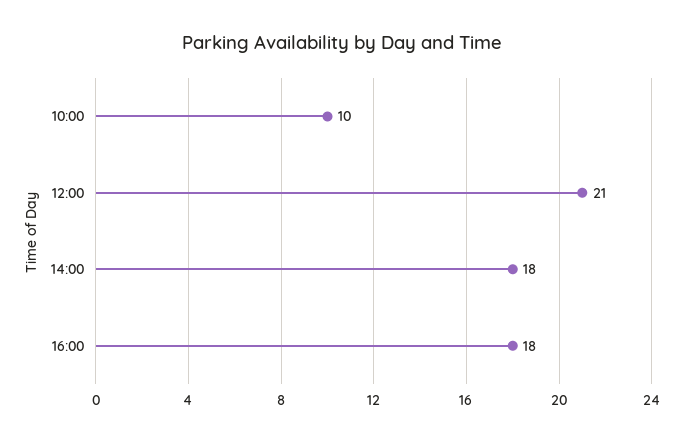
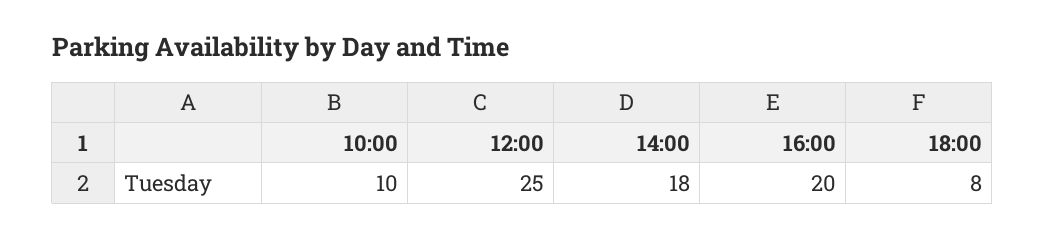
12:00: 21 -> 25
16:00: 18 -> 20
18:00: none -> 8

